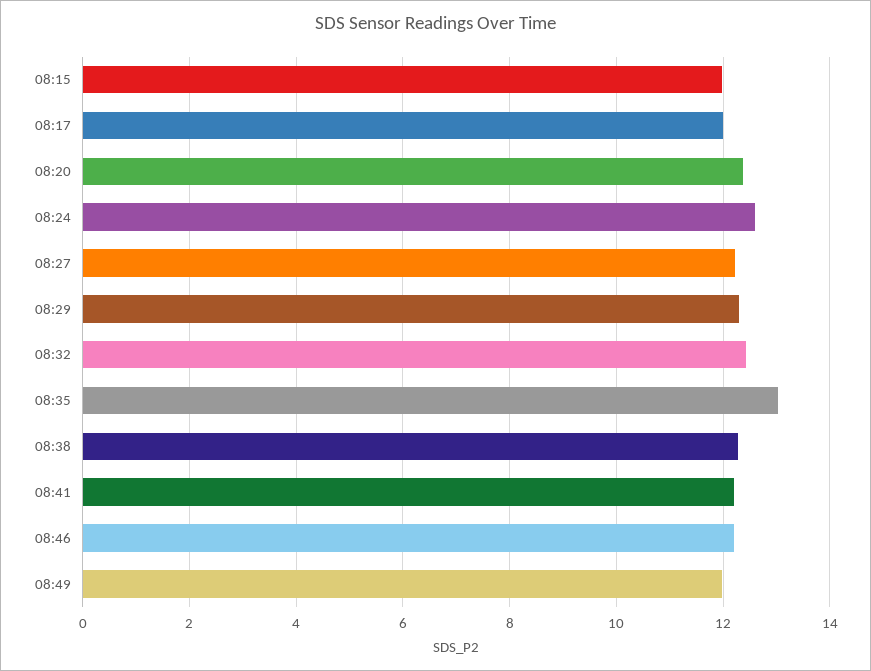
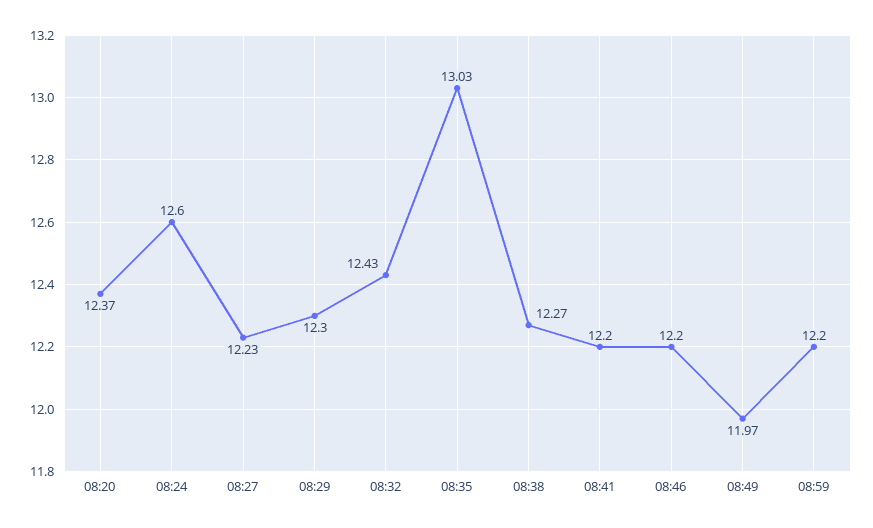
08:15: 12 -> none
08:17: 12 -> none
08:59: none -> 12.2

